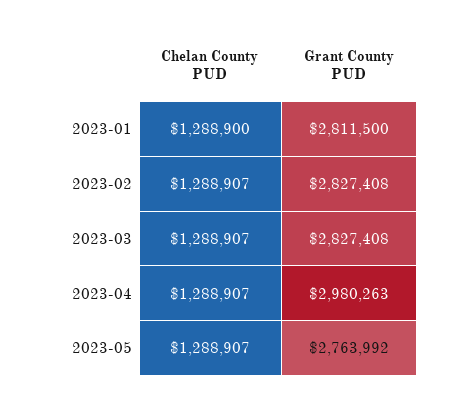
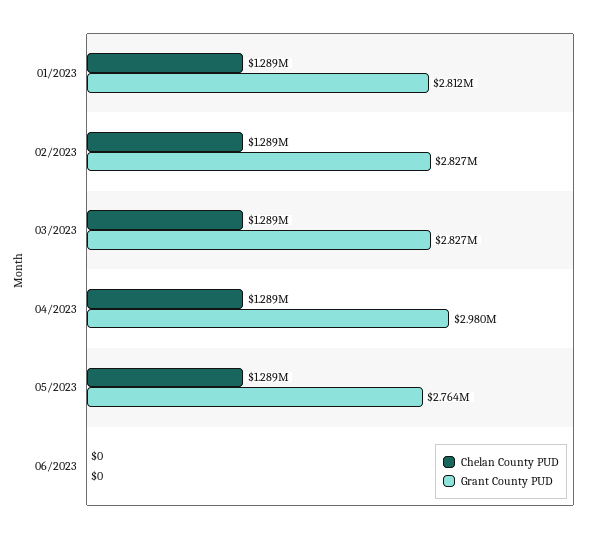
Chelan County PUD, 06/2023: none -> 0
Grant County PUD, 06/2023: none -> 0

